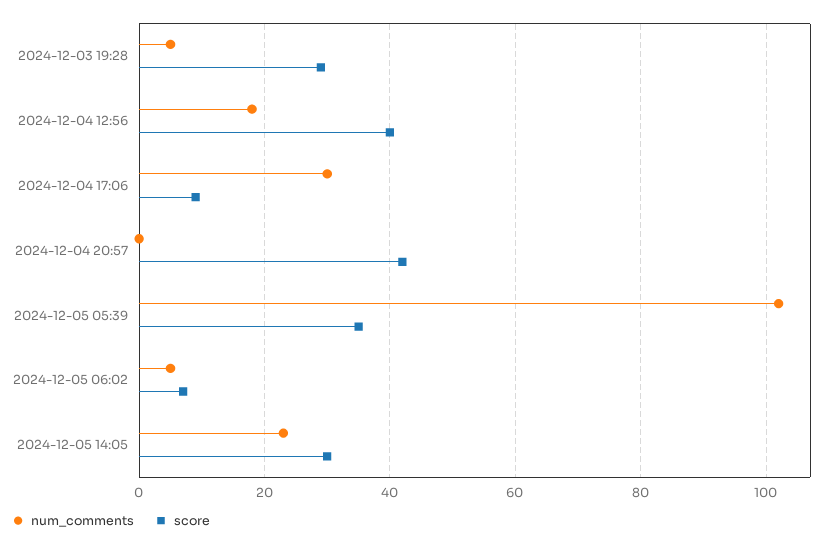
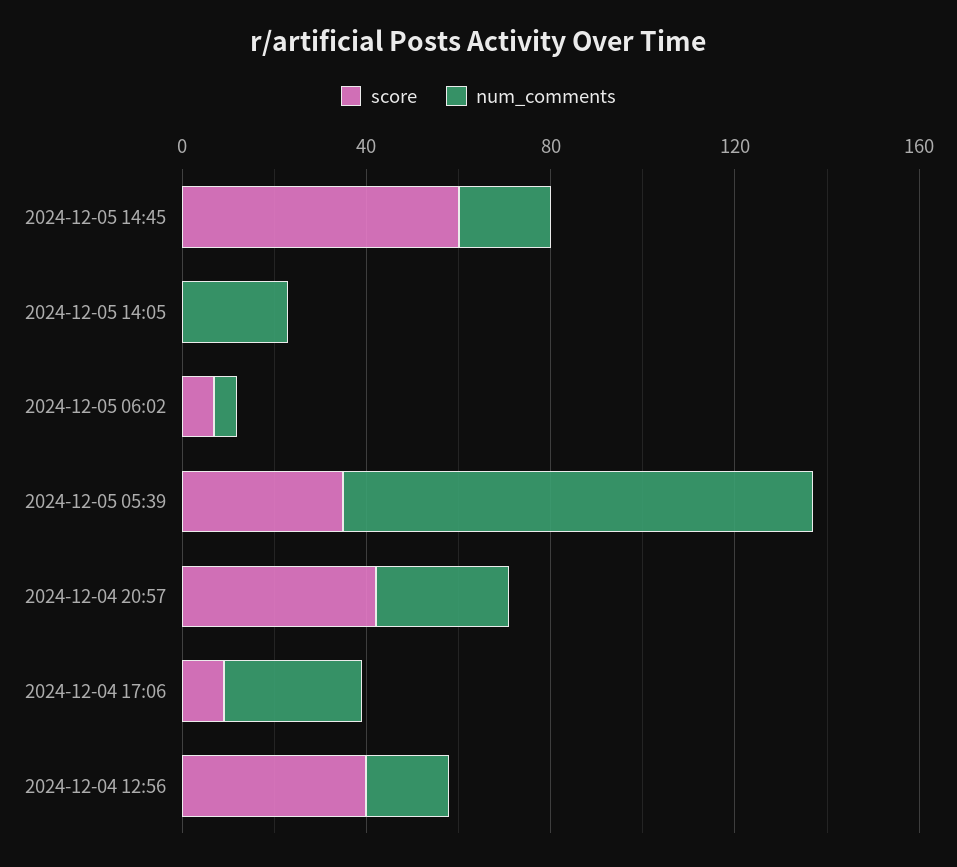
num_comments, 2024-12-03 19:28: 5 -> none
score, 2024-12-03 19:28: 30 -> none
num_comments, 2024-12-04 20:57: 0 -> 30
score, 2024-12-05 14:05: 30 -> 0
score, 2024-12-05 14:45: none -> 60
num_comments, 2024-12-05 14:45: none -> 20

